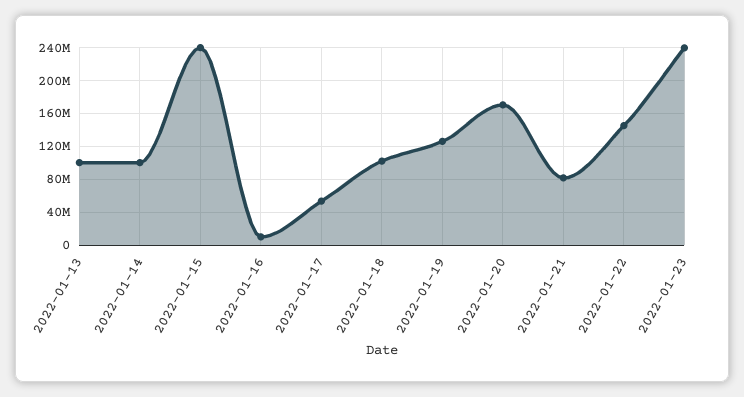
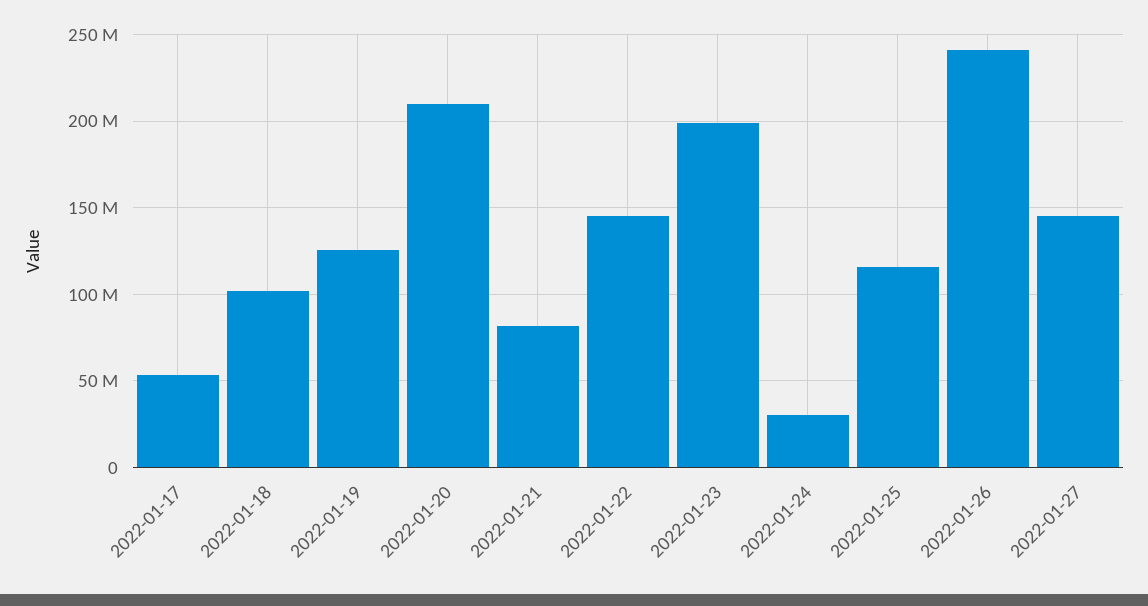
2022-01-13: 100000000 -> none
2022-01-14: 100000000 -> none
2022-01-15: 240000000 -> none
2022-01-16: 10000000 -> none
2022-01-20: 170000000 -> 210000000
2022-01-23: 240000000 -> 200000000
2022-01-24: none -> 30000000
2022-01-25: none -> 115000000
2022-01-26: none -> 240000000
2022-01-27: none -> 145000000

